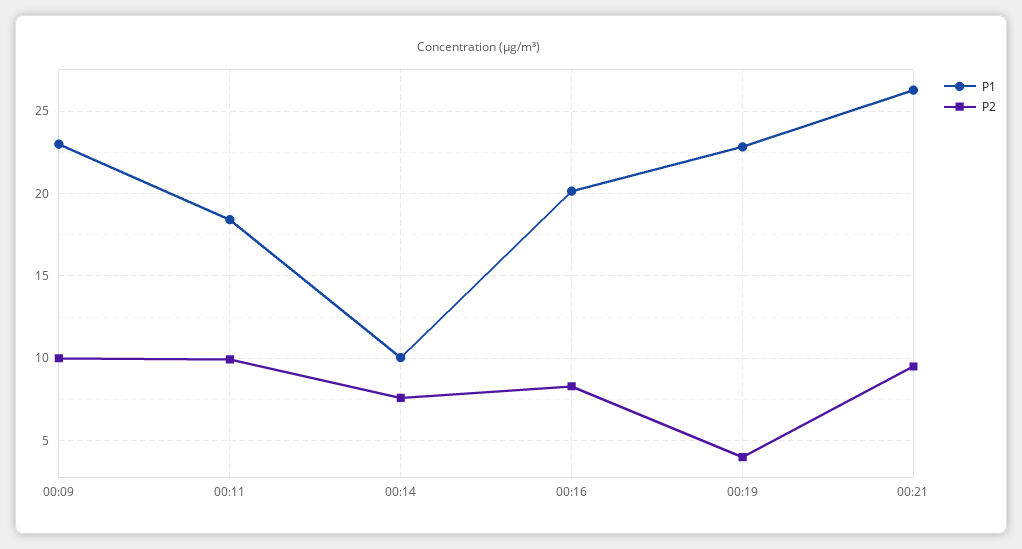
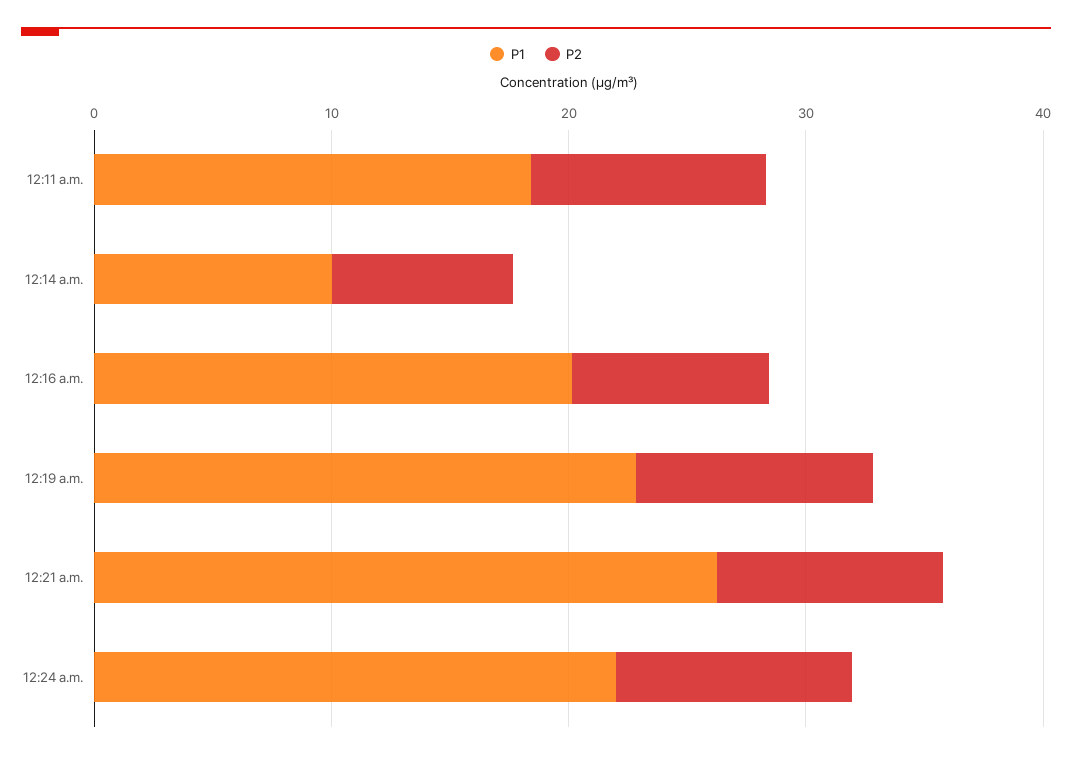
P1, 00:09: 23 -> none
P2, 00:09: 10 -> none
P2, 00:19: 4 -> 10
P1, 12:24 a.m.: none -> 22
P2, 12:24 a.m.: none -> 10

